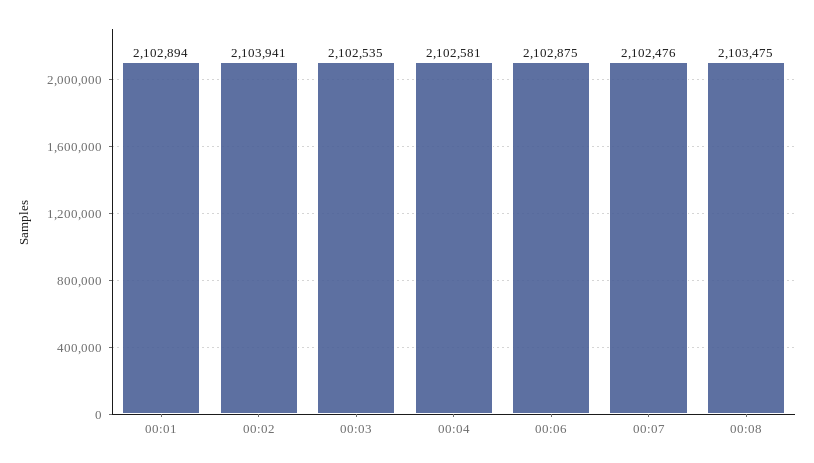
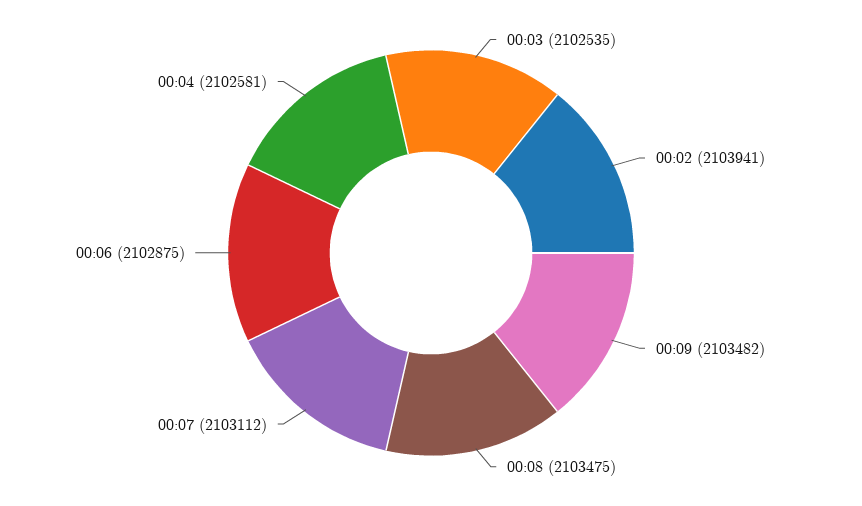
00:01: 2102894 -> none
00:07: 2102476 -> 2103112
00:09: none -> 2103482

